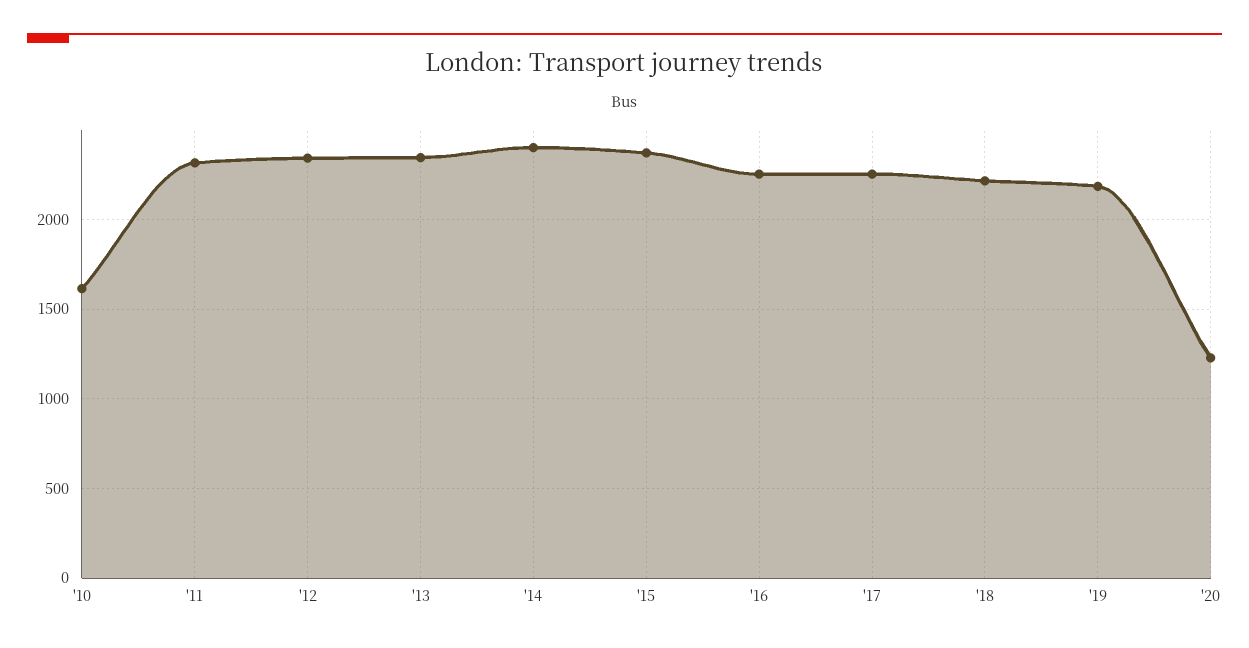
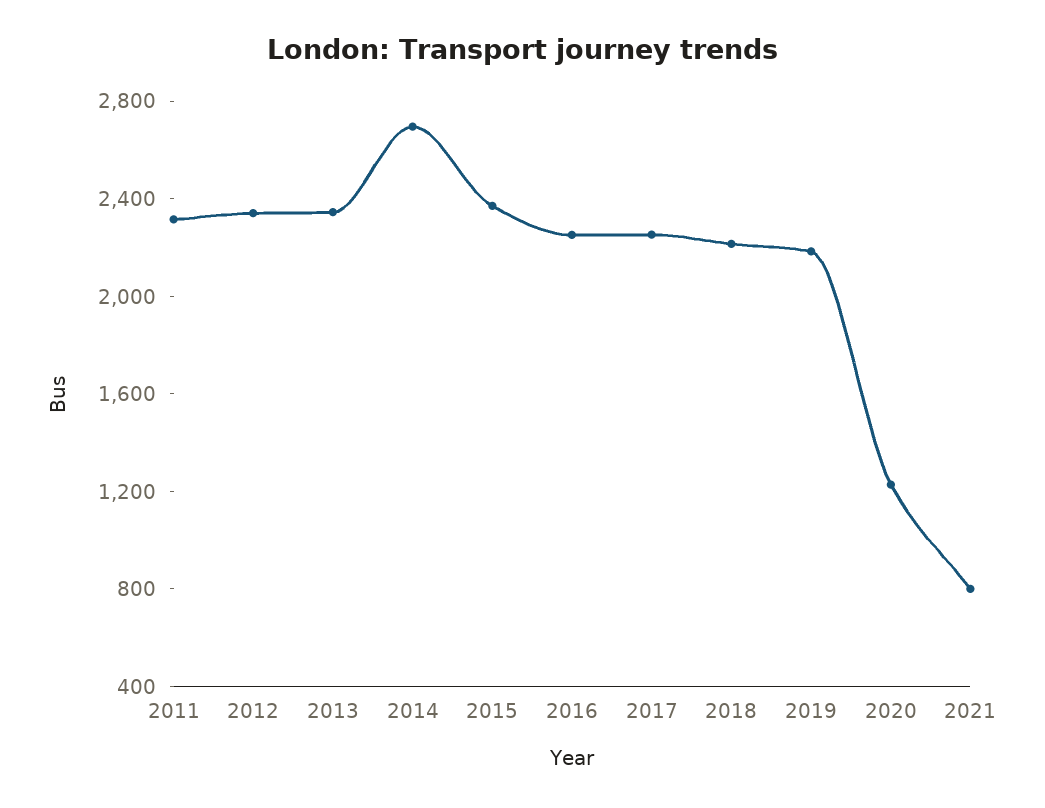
'10: 1600 -> none
'14: 2400 -> 2700
2021: none -> 800

